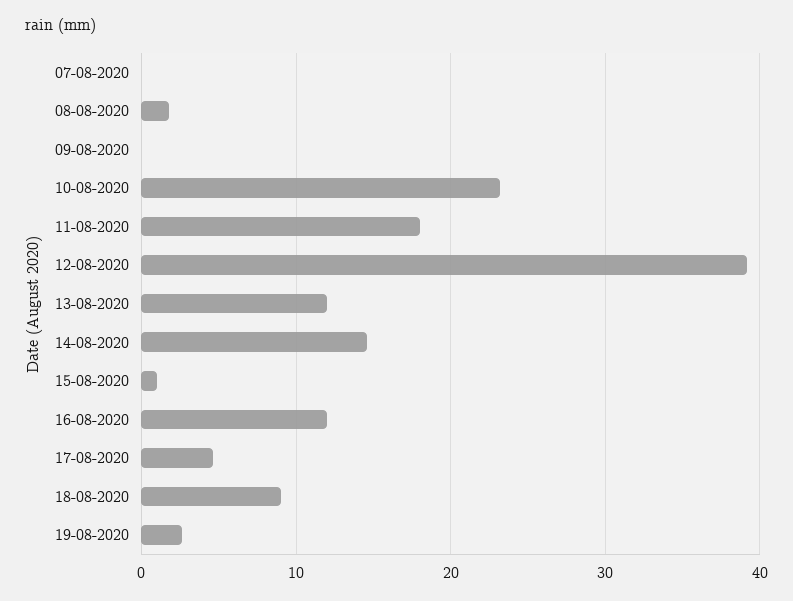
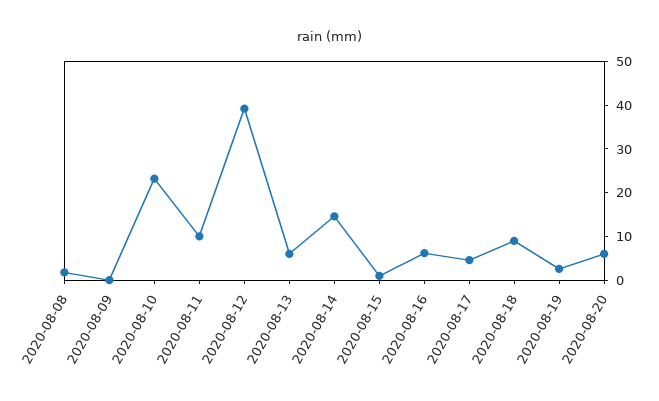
07-08-2020: 0 -> none
11-08-2020: 18 -> 10
13-08-2020: 12 -> 6
16-08-2020: 12 -> 6
2020-08-20: none -> 6

